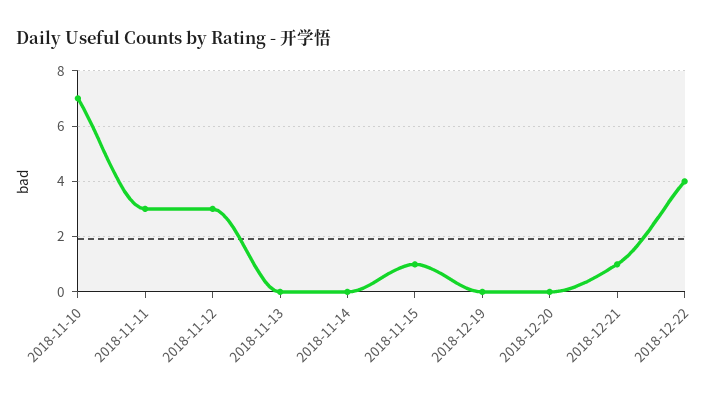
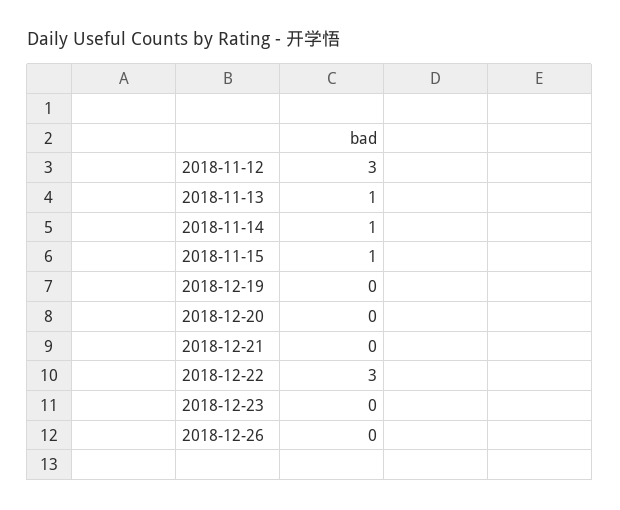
2018-11-10: 7 -> none
2018-11-11: 3 -> none
2018-11-13: 0 -> 1
2018-11-14: 0 -> 1
2018-12-21: 1 -> 0
2018-12-22: 4 -> 3
2018-12-23: none -> 0
2018-12-26: none -> 0

